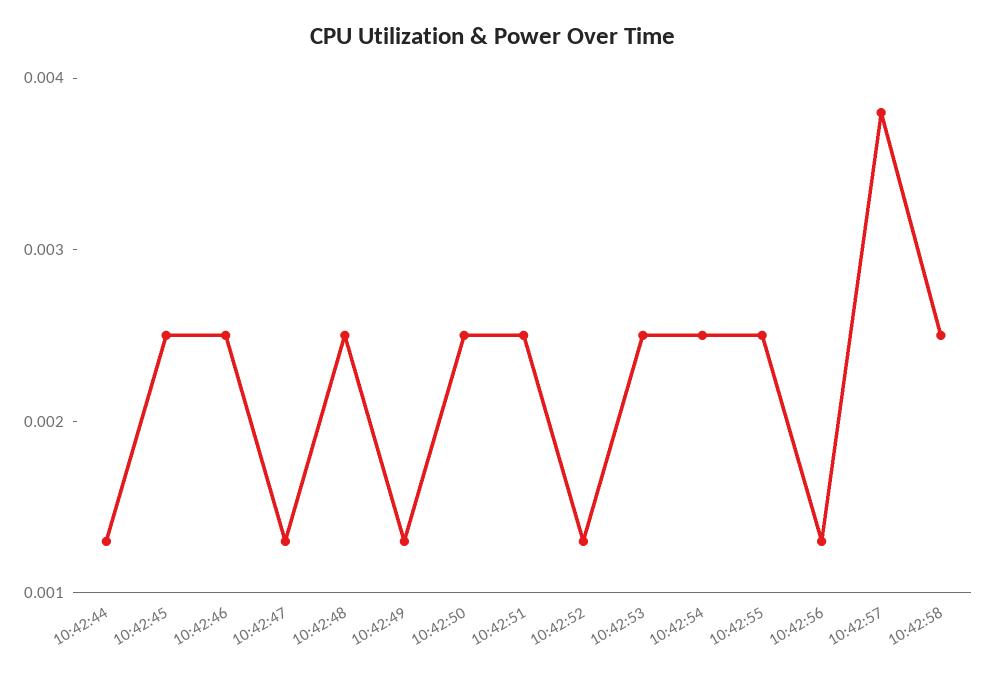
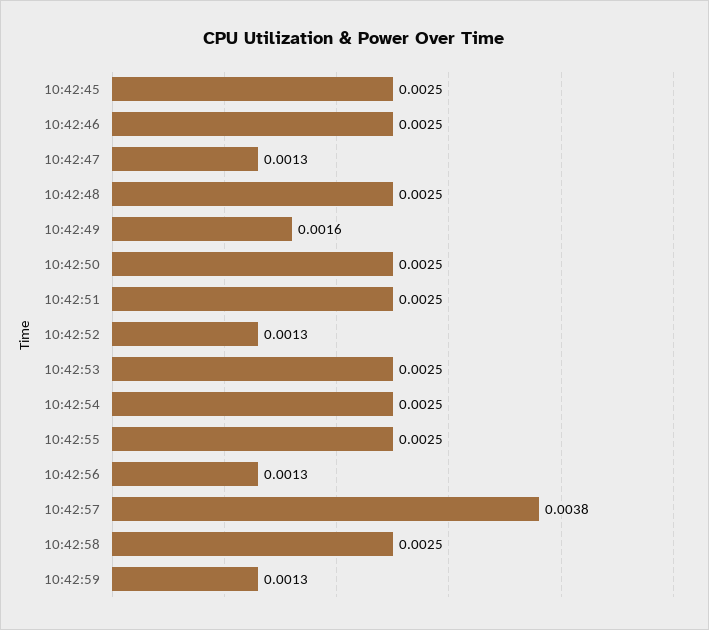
10:42:44: 0.0013 -> none
10:42:49: 0.0013 -> 0.0016
10:42:59: none -> 0.0013

